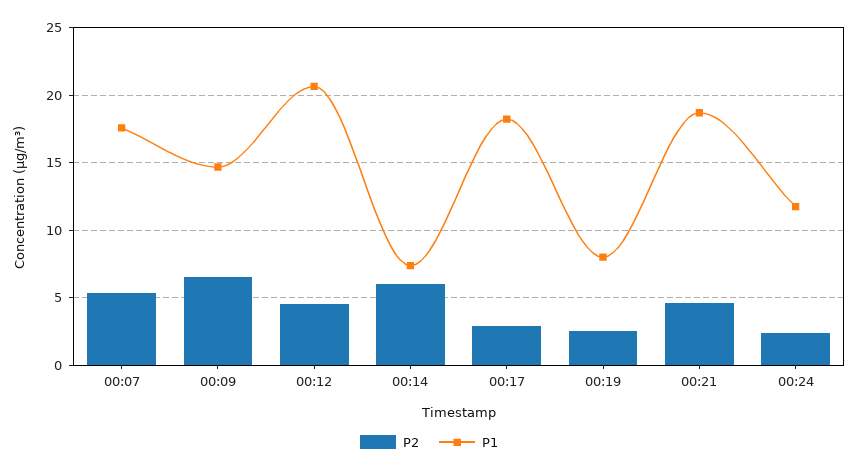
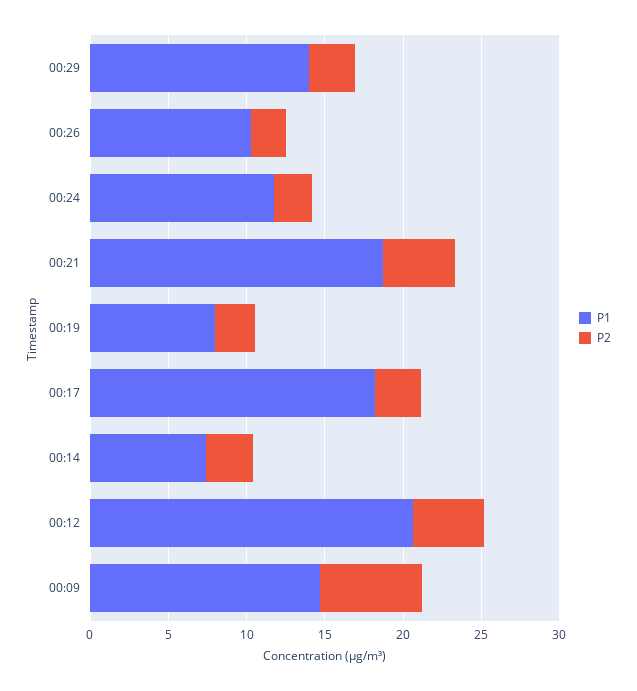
P2, 00:07: 5.5 -> none
P1, 00:07: 17.5 -> none
P2, 00:14: 6 -> 3
P1, 00:29: none -> 14
P2, 00:29: none -> 3
P1, 00:26: none -> 10
P2, 00:26: none -> 2

